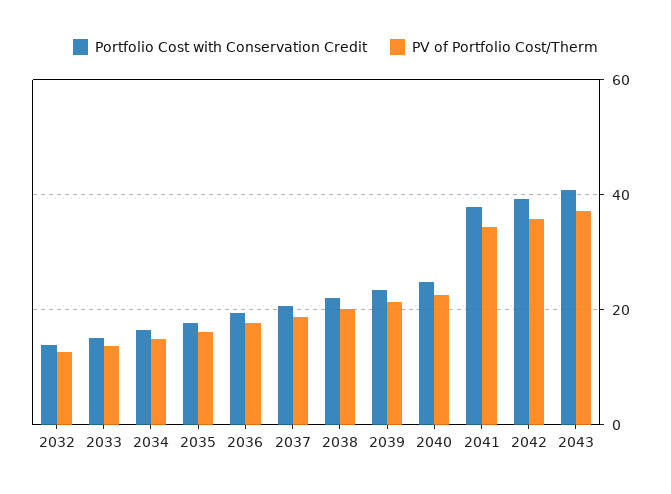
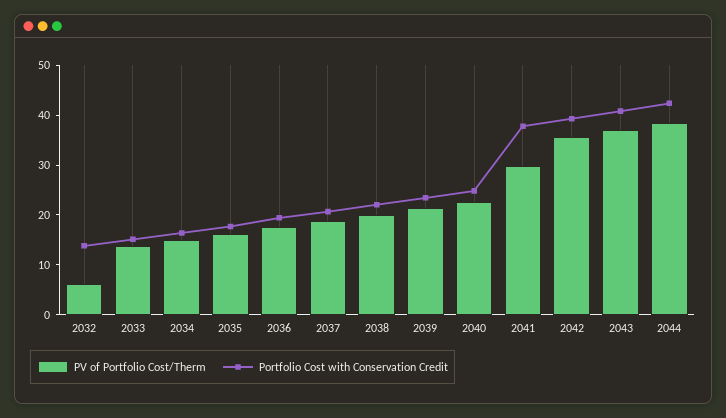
PV of Portfolio Cost/Therm, 2032: 12 -> 6
PV of Portfolio Cost/Therm, 2041: 34 -> 30
PV of Portfolio Cost/Therm, 2044: none -> 38
Portfolio Cost with Conservation Credit, 2044: none -> 42

